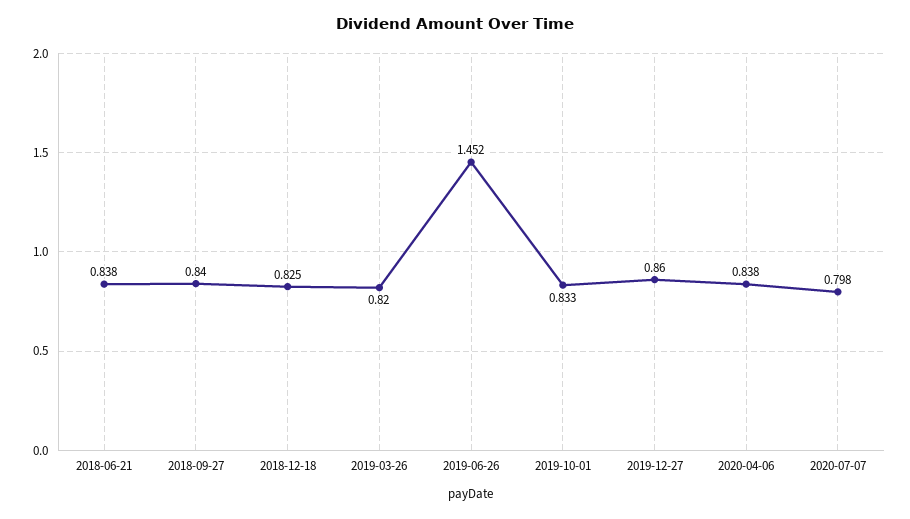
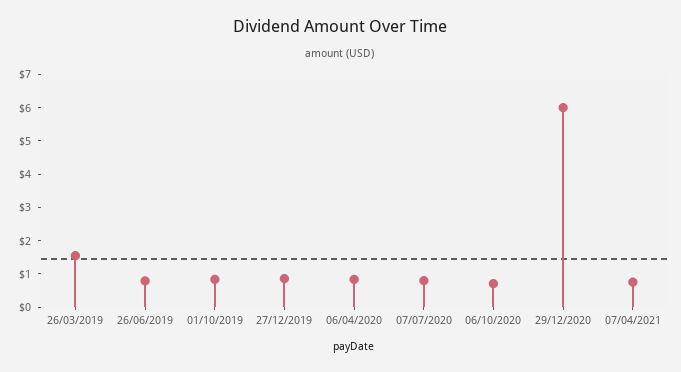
2018-06-21: 0.838 -> none
2018-09-27: 0.84 -> none
2018-12-18: 0.825 -> none
2019-03-26: 0.82 -> 1.5
2019-06-26: 1.452 -> 0.75
06/10/2020: none -> 0.75
29/12/2020: none -> 6
07/04/2021: none -> 0.75

